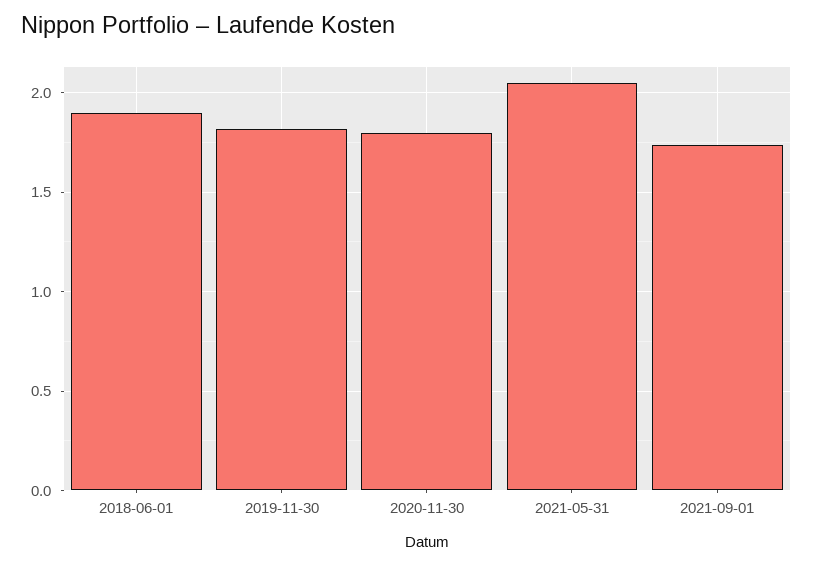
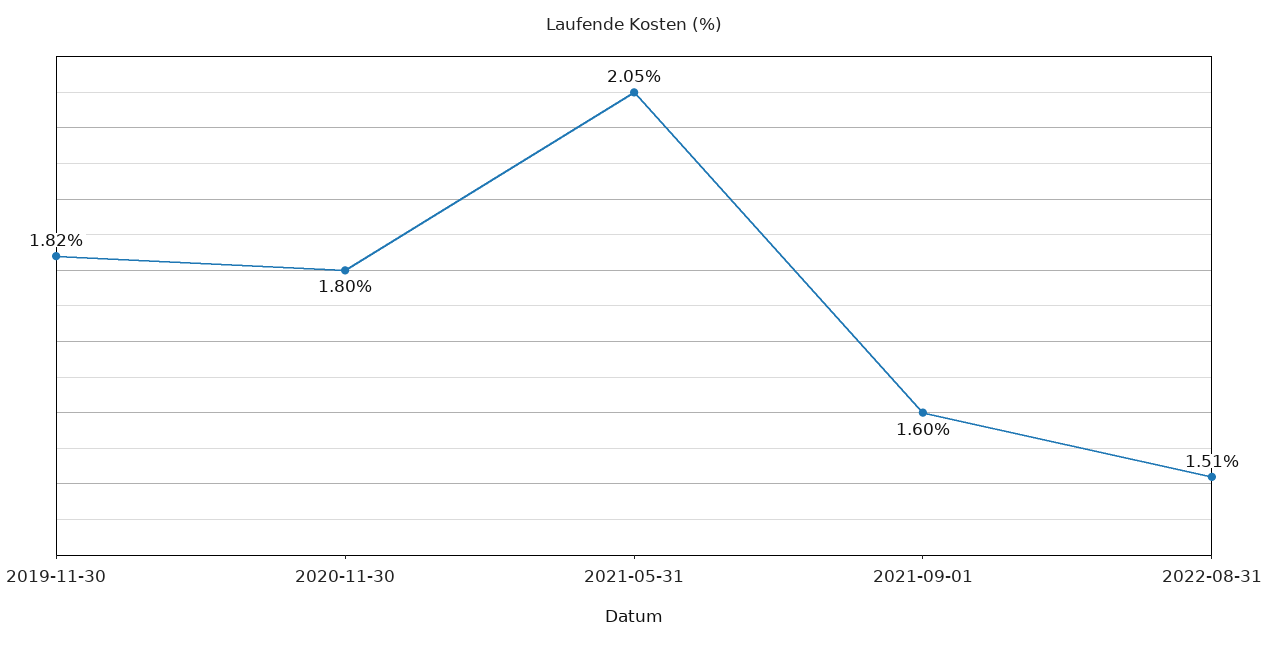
2018-06-01: 1.9 -> none
2021-09-01: 1.75 -> 1.6
2022-08-31: none -> 1.51

